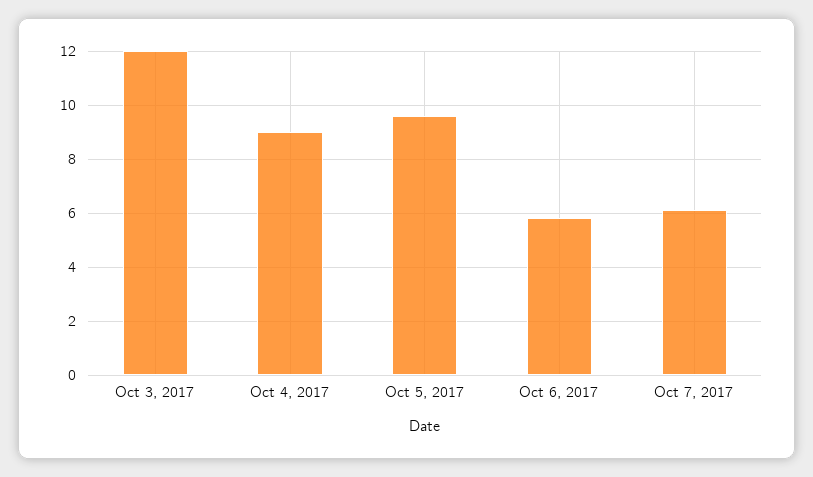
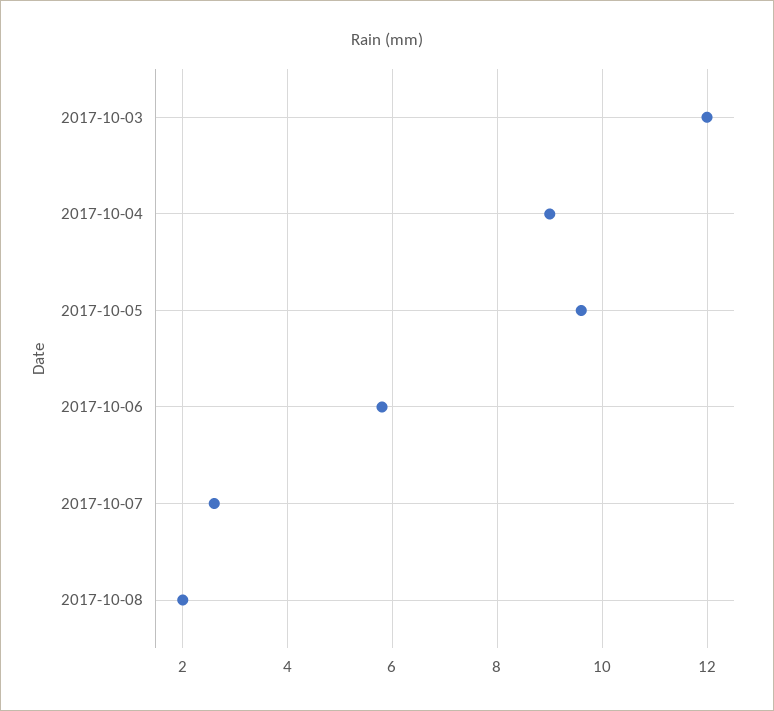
Oct 7, 2017: 6 -> 2.5
2017-10-08: none -> 2

